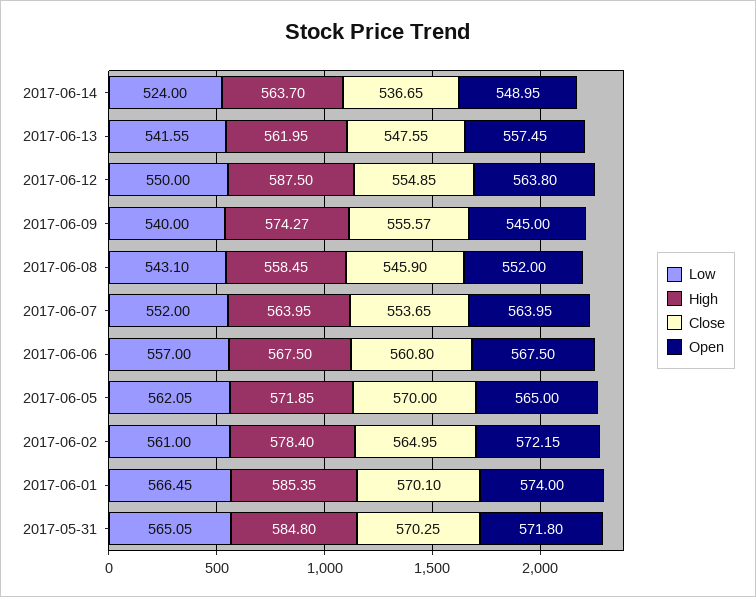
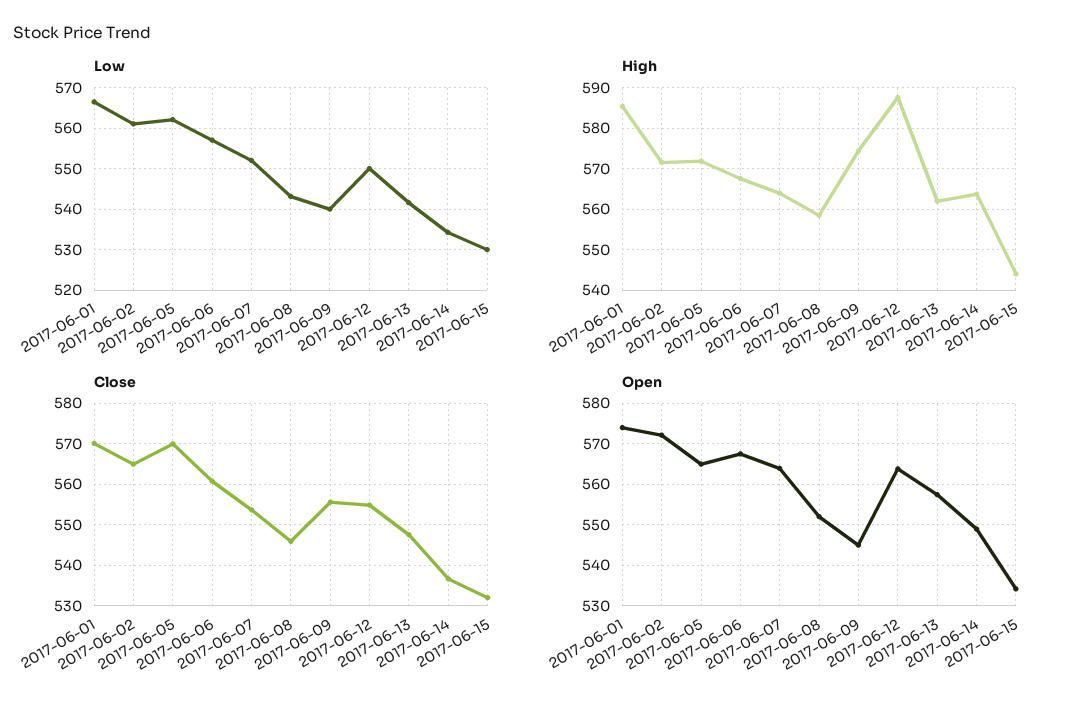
Low, 2017-06-14: 524 -> 534
High, 2017-06-02: 578.4 -> 572
Low, 2017-05-31: 565.05 -> none
High, 2017-05-31: 584.8 -> none
Close, 2017-05-31: 570.25 -> none
Open, 2017-05-31: 571.8 -> none
Low, 2017-06-15: none -> 530
High, 2017-06-15: none -> 544
Close, 2017-06-15: none -> 532
Open, 2017-06-15: none -> 534

